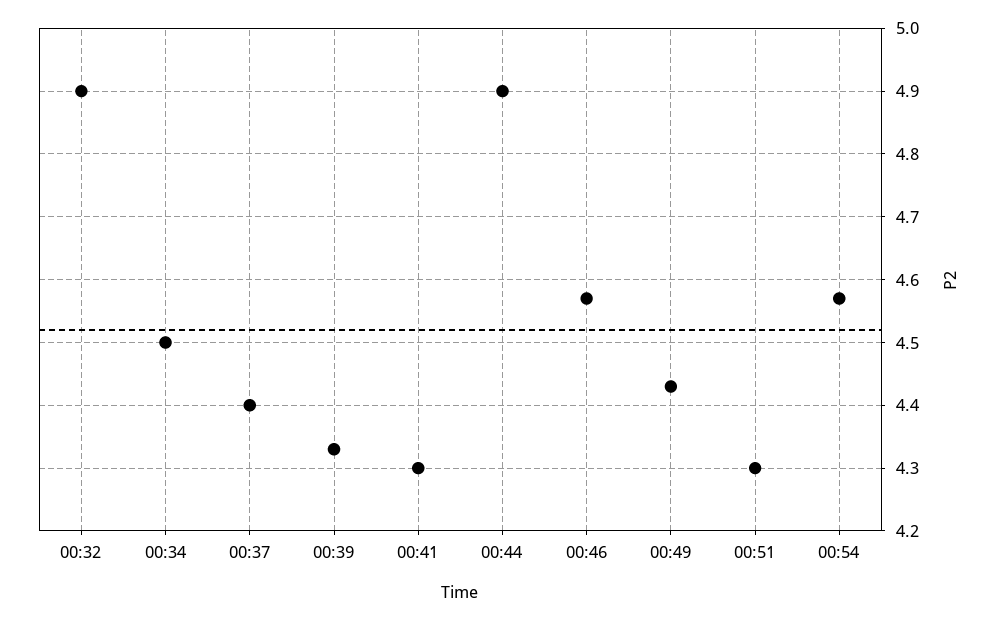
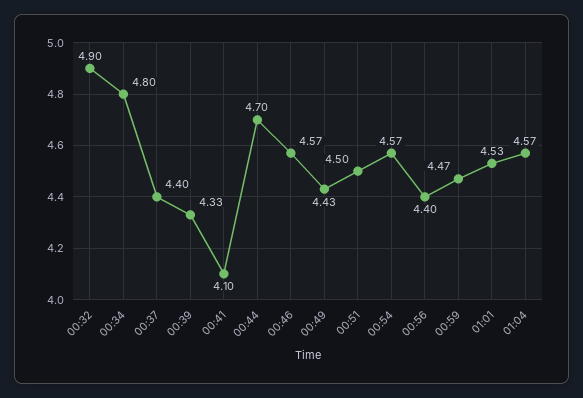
00:34: 4.5 -> 4.8
00:41: 4.3 -> 4.1
00:44: 4.9 -> 4.7
00:51: 4.3 -> 4.5
00:56: none -> 4.4
00:59: none -> 4.47
01:01: none -> 4.53
01:04: none -> 4.57

